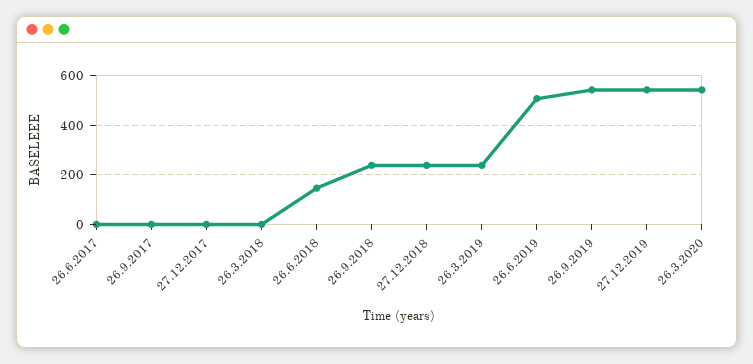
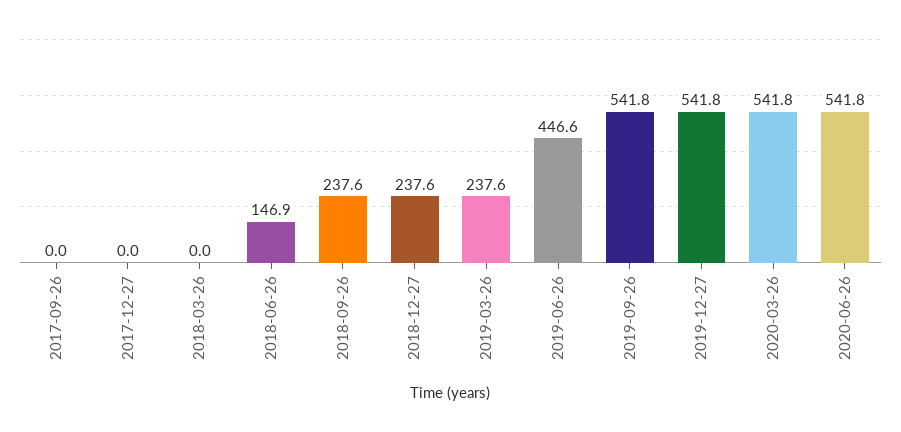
26.6.2017: 0 -> none
26.6.2019: 500 -> 446.6
2020-06-26: none -> 541.8

